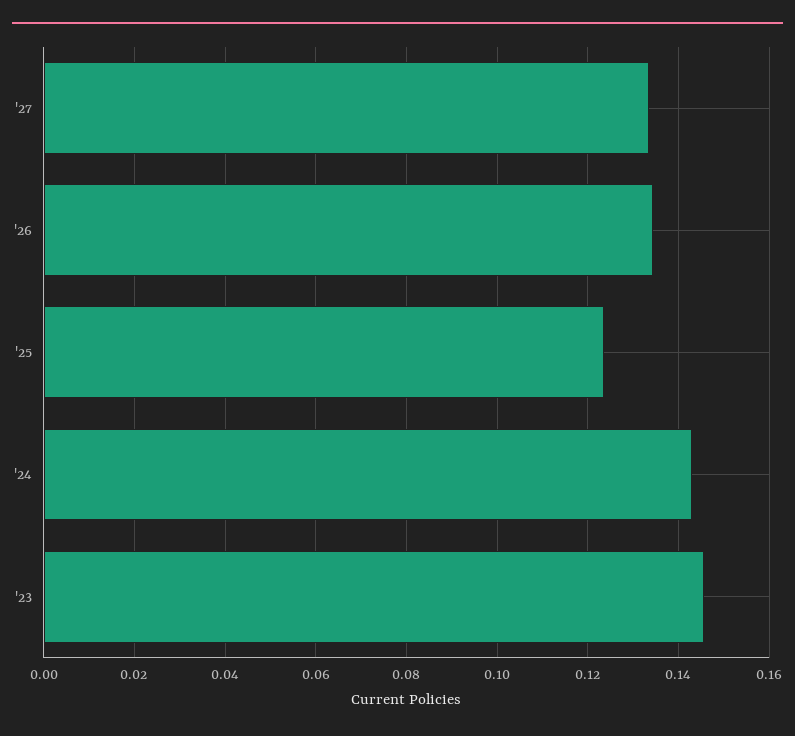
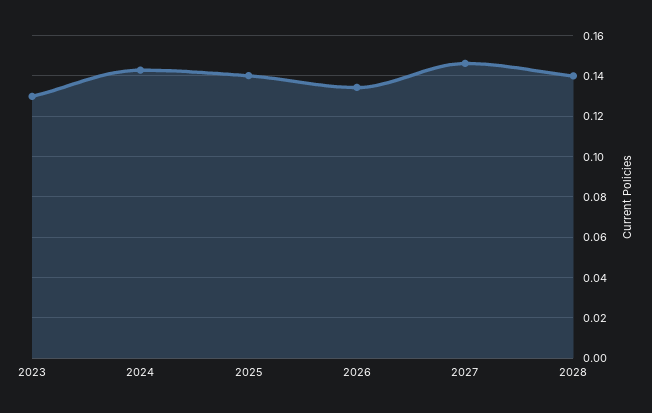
'27: 0.134 -> 0.145
'25: 0.124 -> 0.14
'23: 0.146 -> 0.13
2028: none -> 0.14

